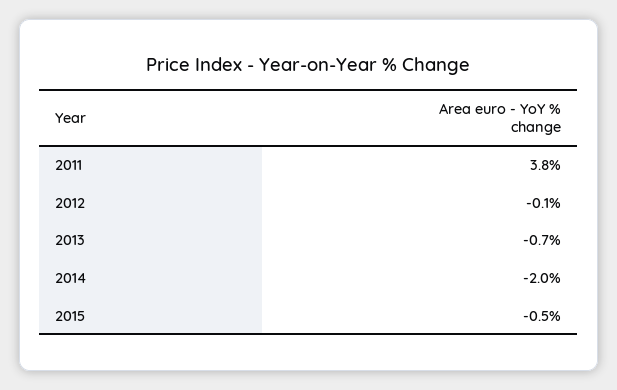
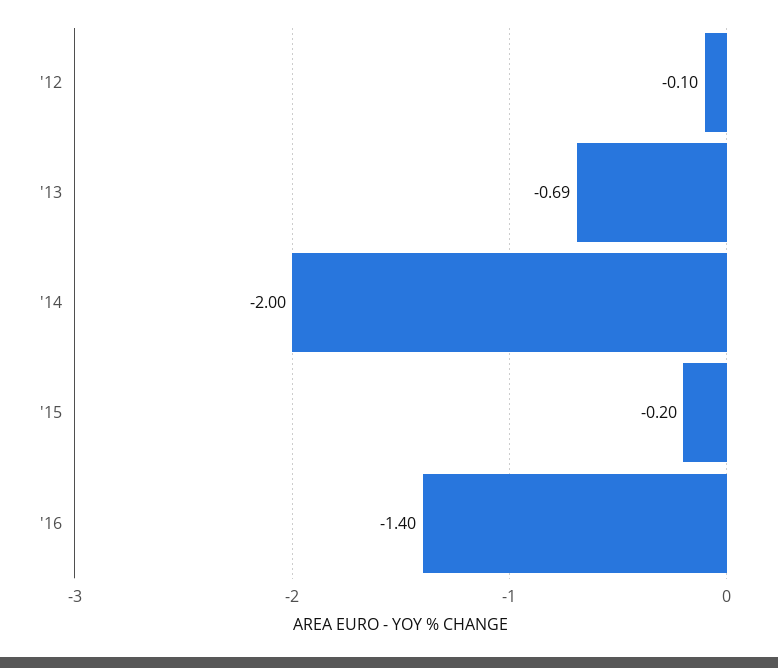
2011: 3.8 -> none
2015: -0.5 -> -0.2
'16: none -> -1.4

